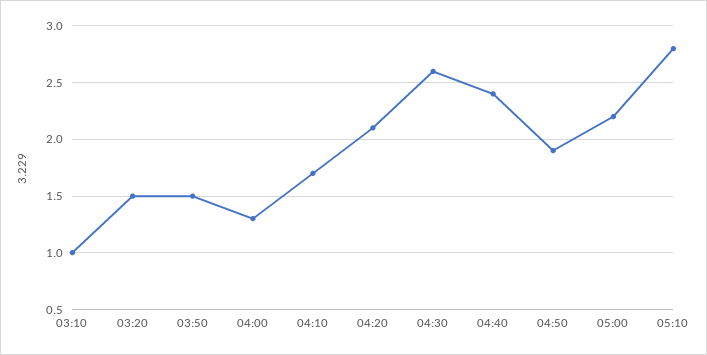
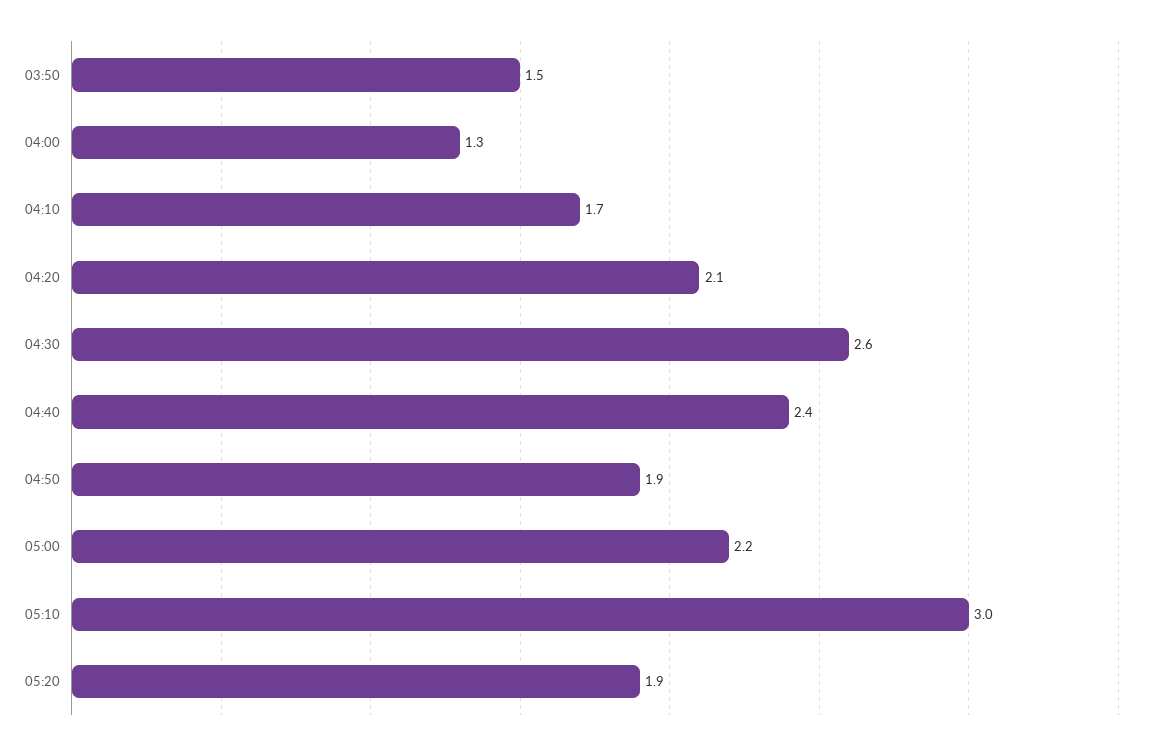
03:10: 1 -> none
03:20: 1.5 -> none
05:10: 2.8 -> 3
05:20: none -> 1.9

